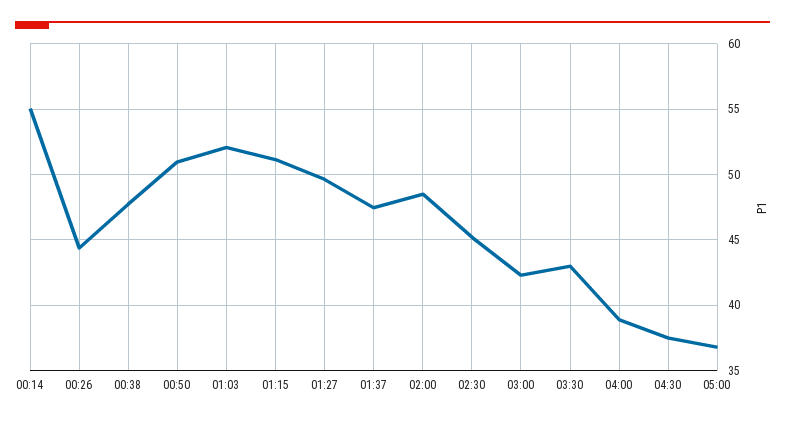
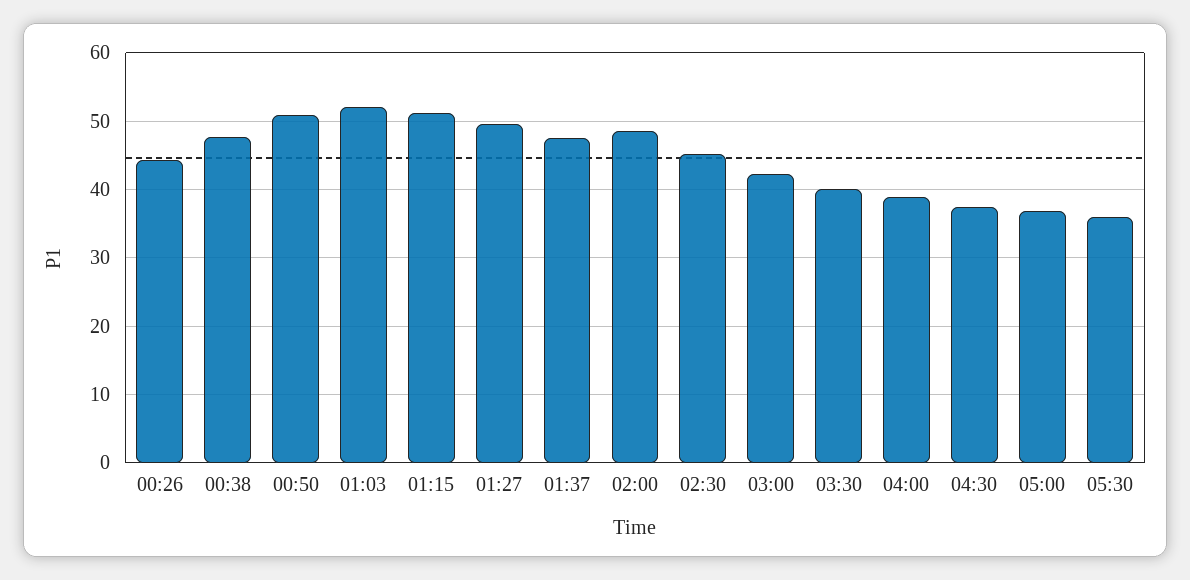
00:14: 55 -> none
03:30: 43 -> 40
05:30: none -> 36

